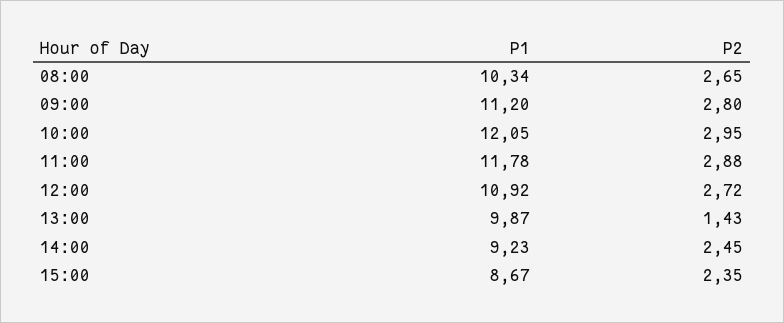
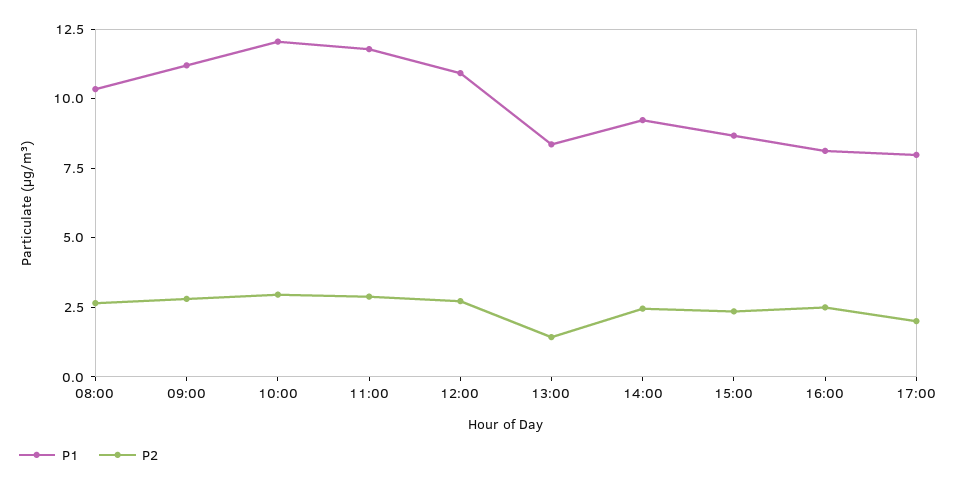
P1, 13:00: 9.87 -> 8.5
P1, 16:00: none -> 8
P2, 16:00: none -> 2.5
P1, 17:00: none -> 8
P2, 17:00: none -> 2

